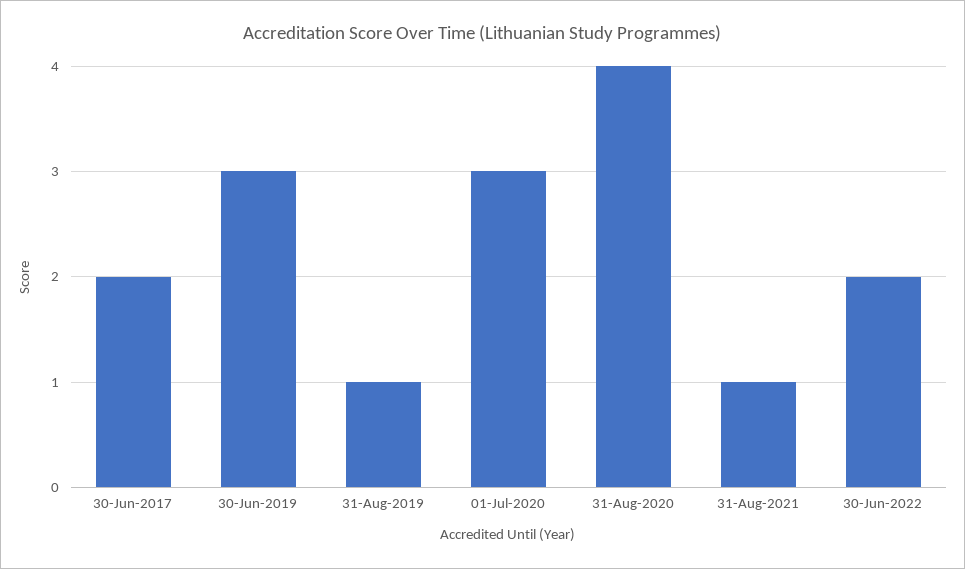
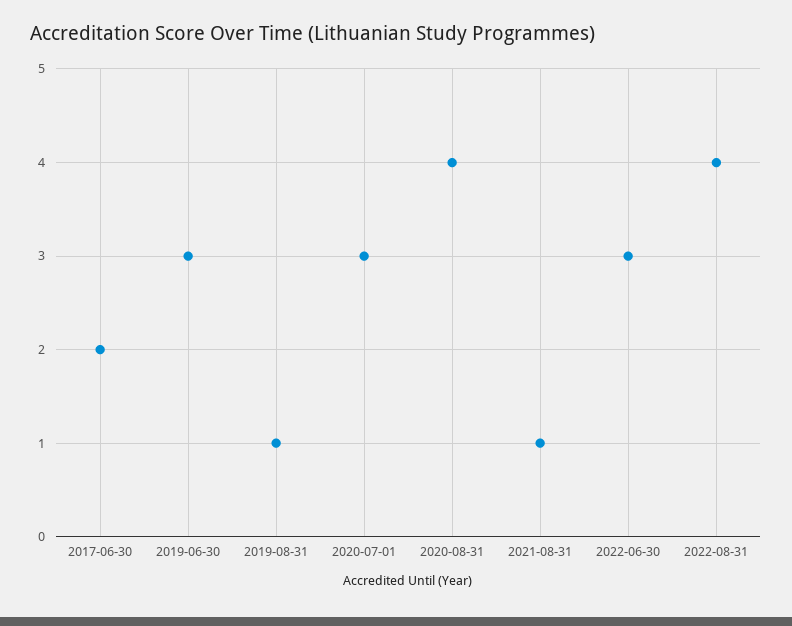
30-Jun-2022: 2 -> 3
2022-08-31: none -> 4

